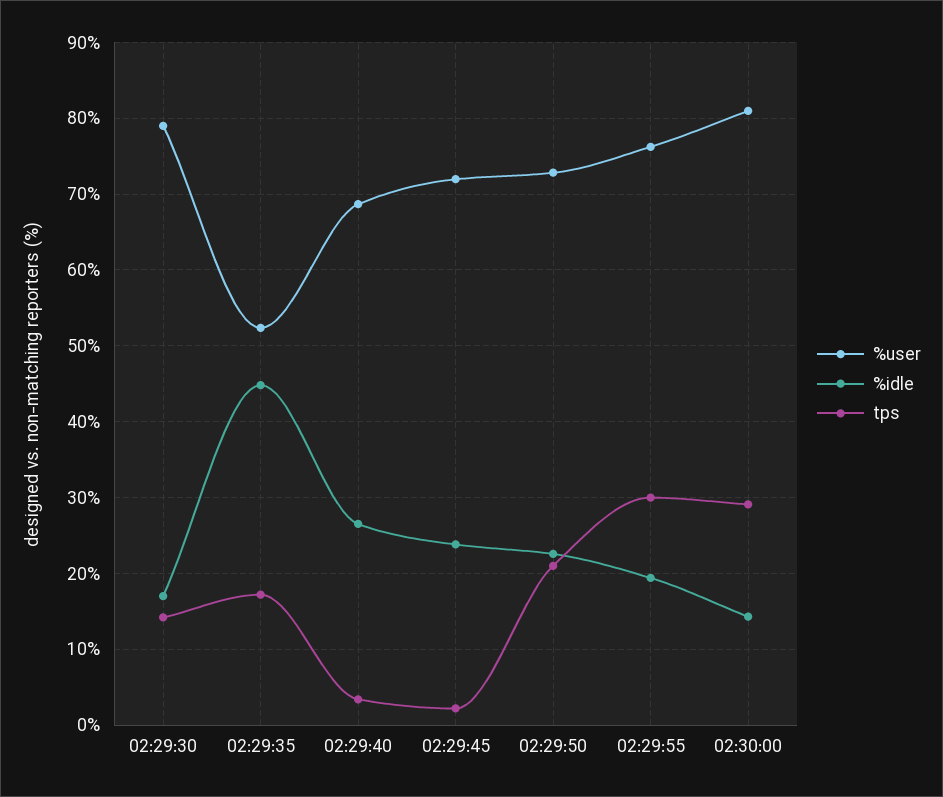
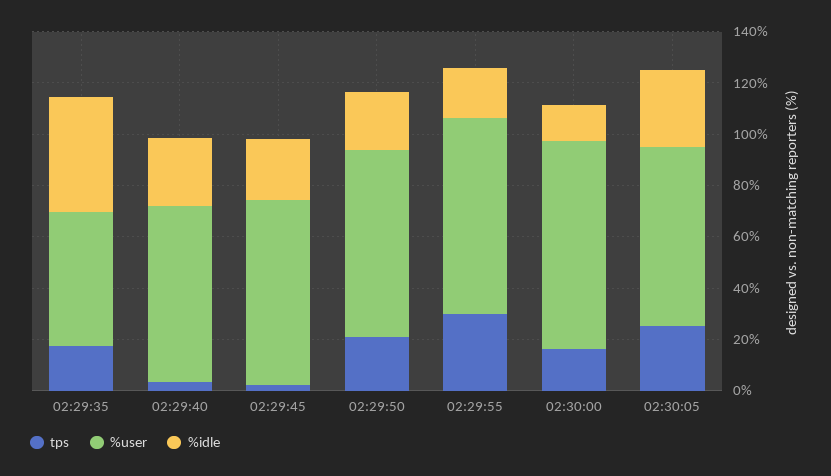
%user, 02:29:30: 79 -> none
%idle, 02:29:30: 17 -> none
tps, 02:29:30: 14 -> none
tps, 02:30:00: 29 -> 15
tps, 02:30:05: none -> 25
%user, 02:30:05: none -> 70
%idle, 02:30:05: none -> 30

